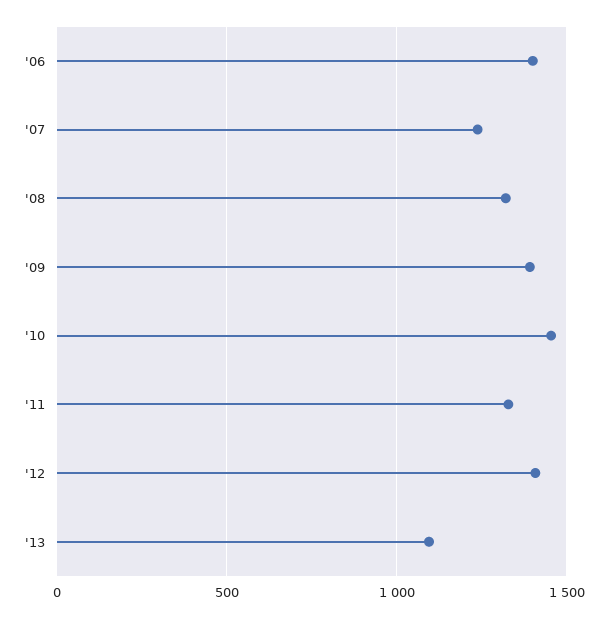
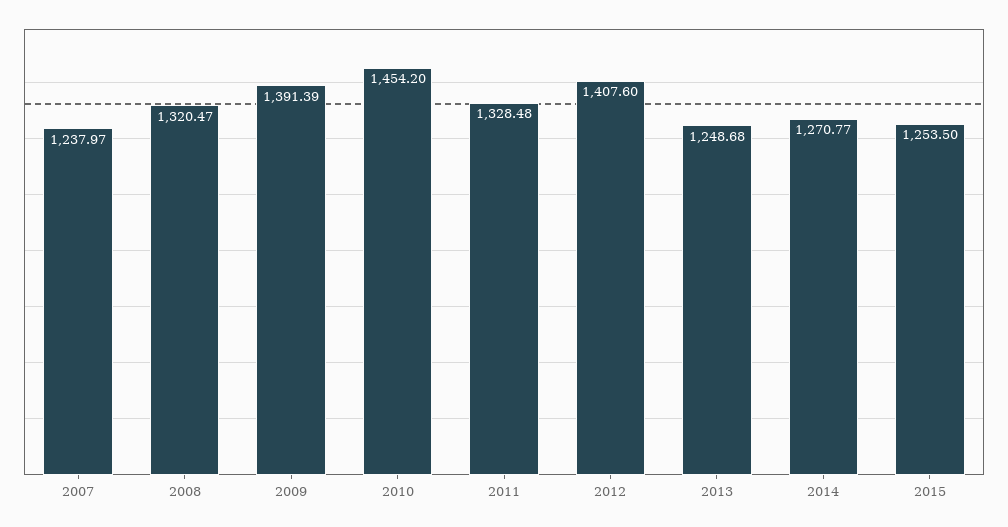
'06: 1400 -> none
'13: 1100 -> 1248.68
2014: none -> 1270.77
2015: none -> 1253.5

